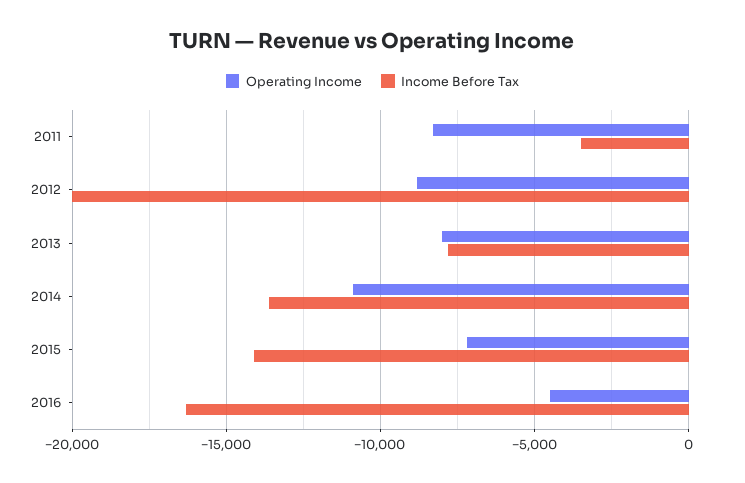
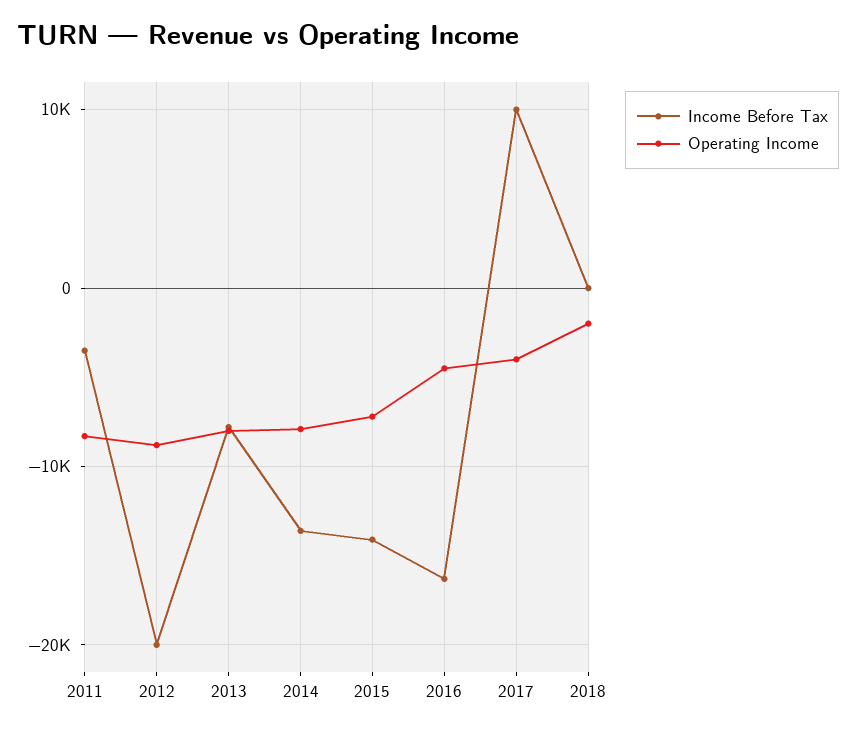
Operating Income, 2014: -11000 -> -8000
Income Before Tax, 2017: none -> 10000
Operating Income, 2017: none -> -4000
Income Before Tax, 2018: none -> 0
Operating Income, 2018: none -> -2000

